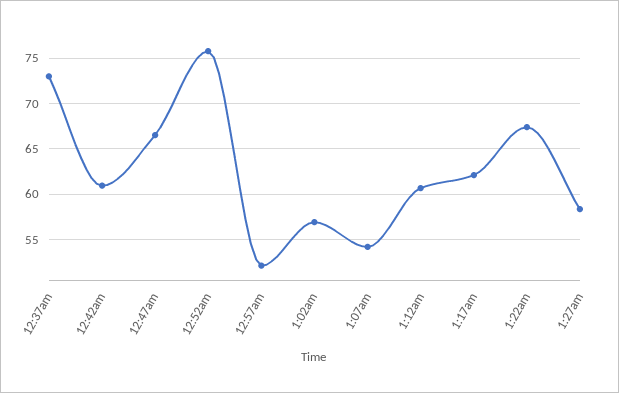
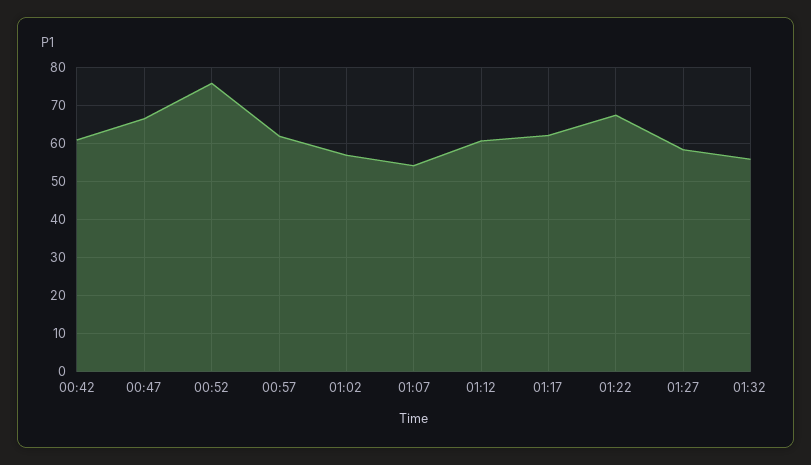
12:37am: 73 -> none
12:57am: 52 -> 62
01:32: none -> 56

